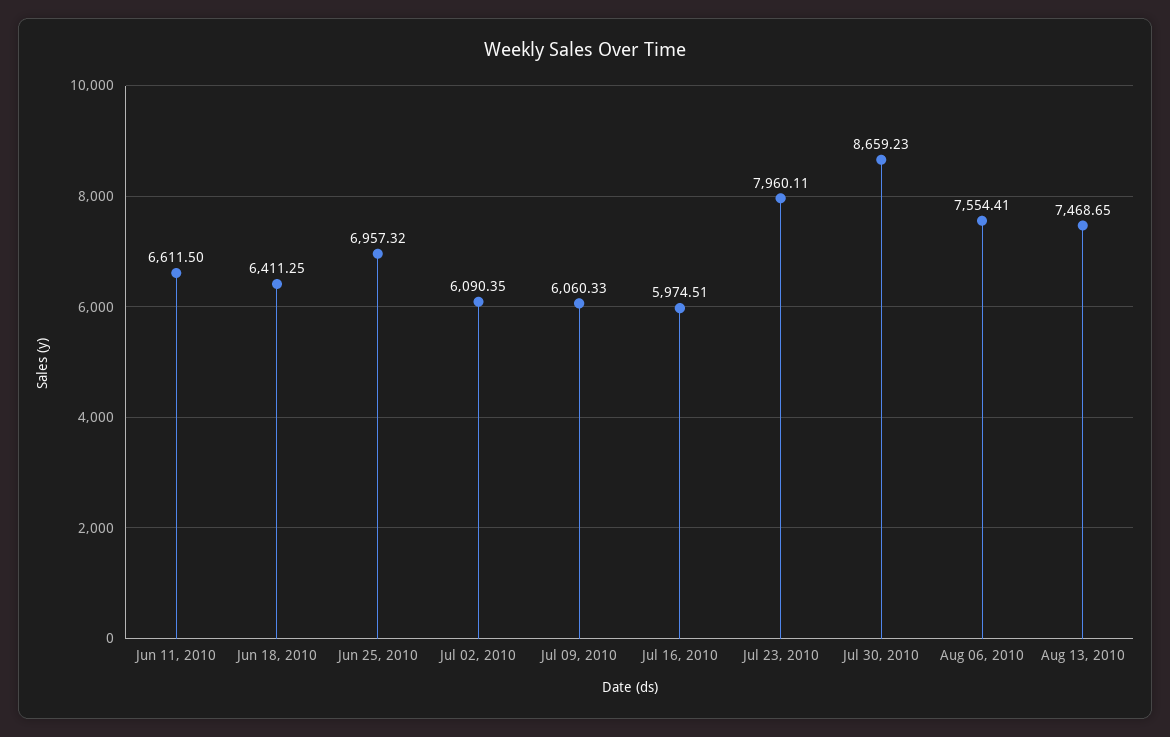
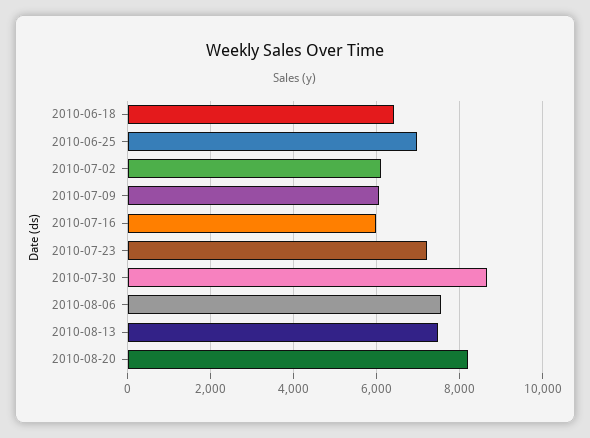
Jun 11, 2010: 6611.5 -> none
Jul 23, 2010: 7960.11 -> 7200
2010-08-20: none -> 8200

